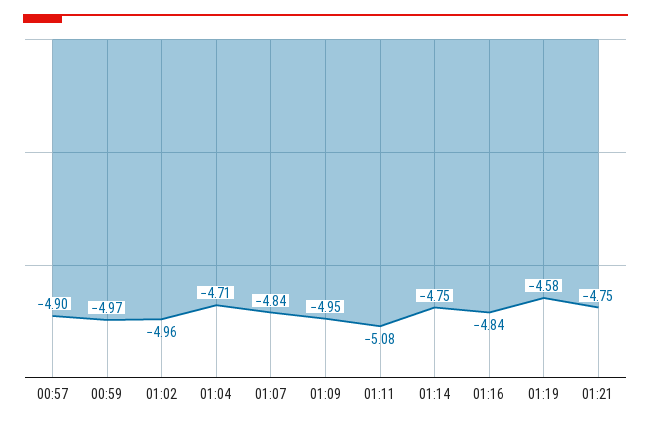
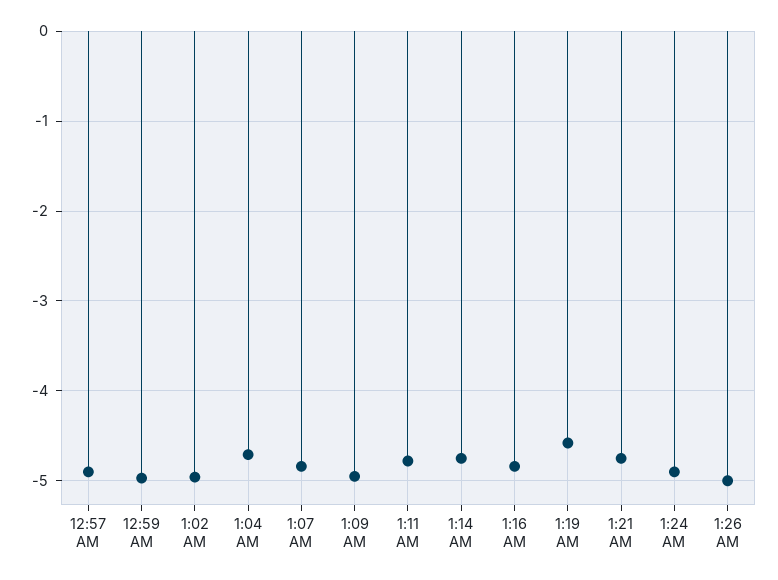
01:11: -5.08 -> -4.8
1:24 AM: none -> -4.9
1:26 AM: none -> -5

